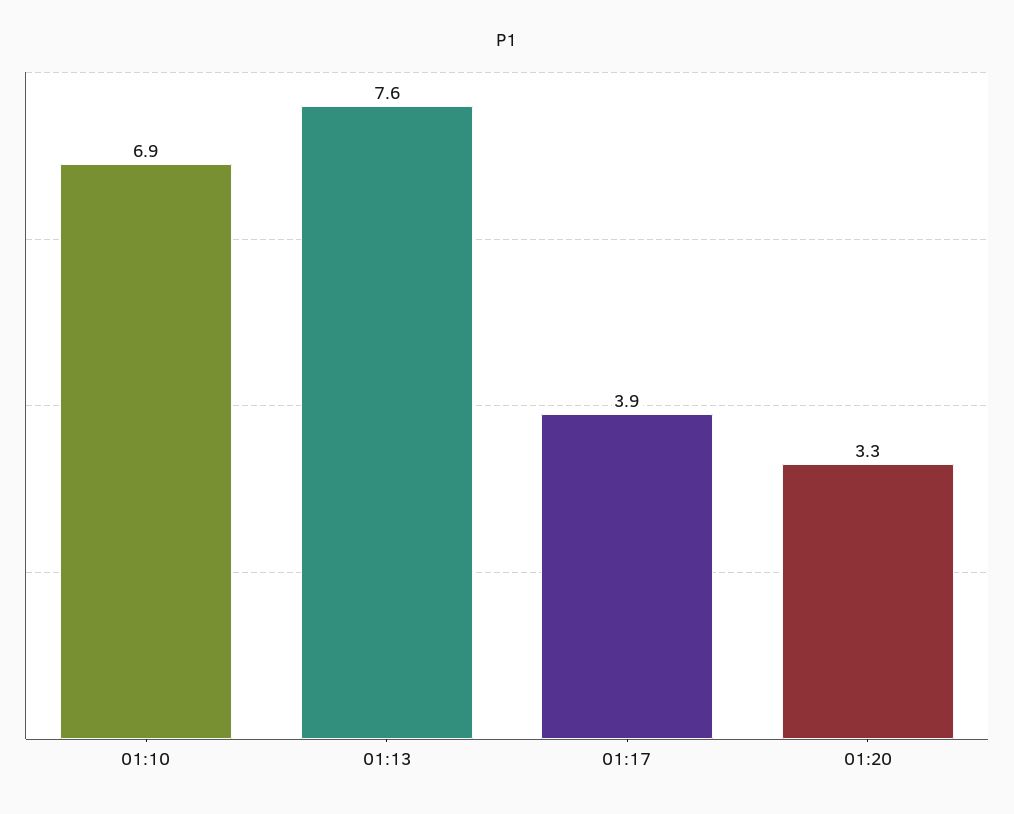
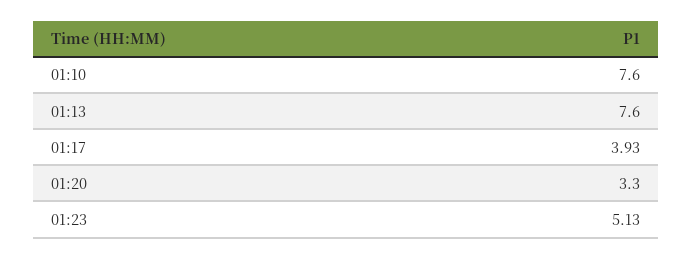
01:10: 6.9 -> 7.6
01:23: none -> 5.13

